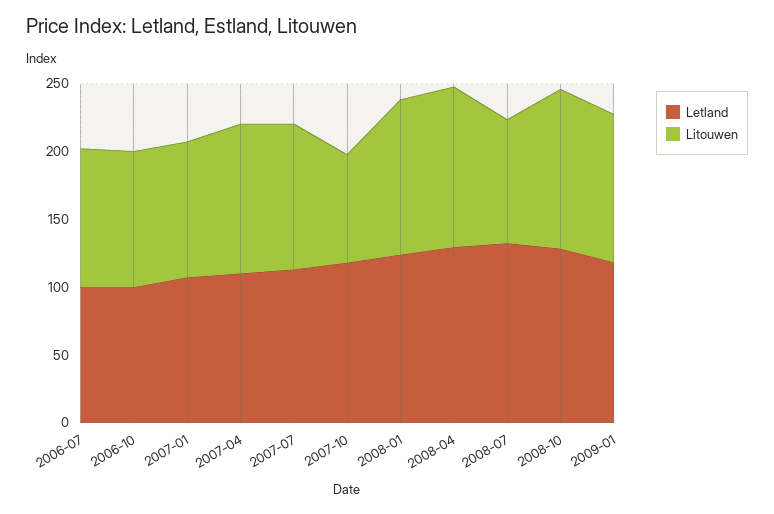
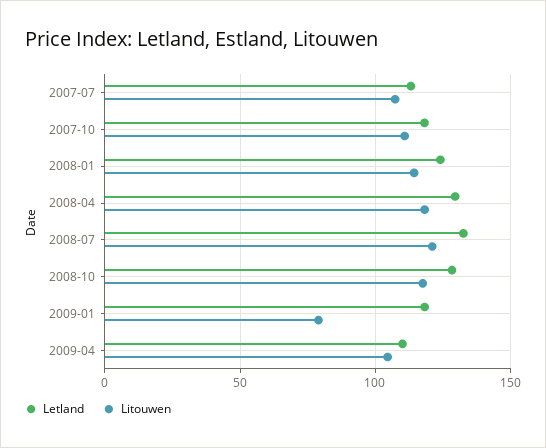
Letland, 2006-07: 100 -> none
Litouwen, 2006-07: 100 -> none
Letland, 2006-10: 100 -> none
Litouwen, 2006-10: 100 -> none
Letland, 2007-01: 110 -> none
Litouwen, 2007-01: 100 -> none
Letland, 2007-04: 110 -> none
Litouwen, 2007-04: 110 -> none
Litouwen, 2007-10: 80 -> 110
Litouwen, 2008-07: 90 -> 120
Litouwen, 2009-01: 110 -> 80
Letland, 2009-04: none -> 110
Litouwen, 2009-04: none -> 105

